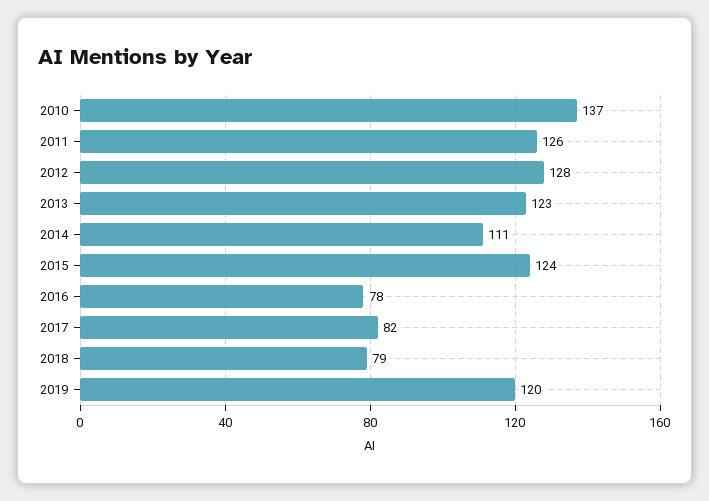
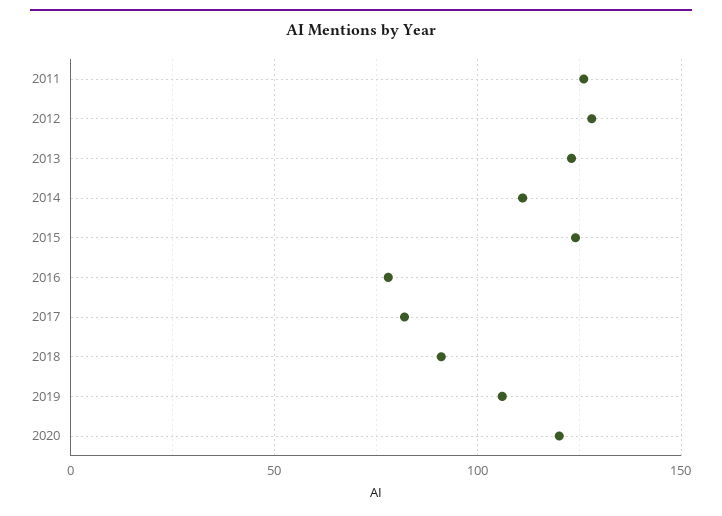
2010: 137 -> none
2018: 79 -> 90
2019: 120 -> 105
2020: none -> 120

